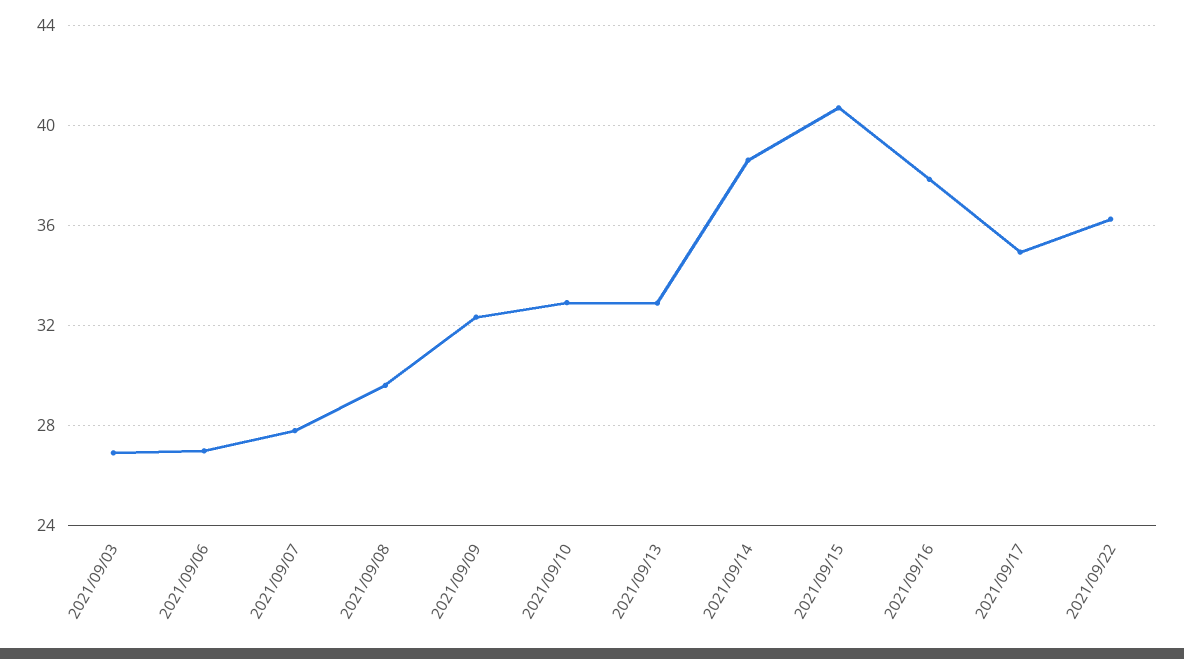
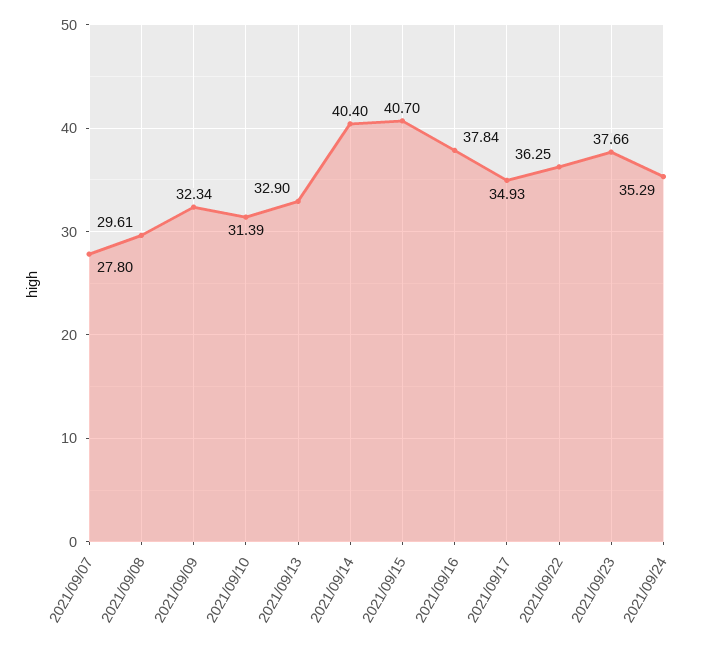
2021/09/03: 27 -> none
2021/09/06: 27 -> none
2021/09/10: 33 -> 31.39
2021/09/14: 38.5 -> 40.4
2021/09/23: none -> 37.66
2021/09/24: none -> 35.29

